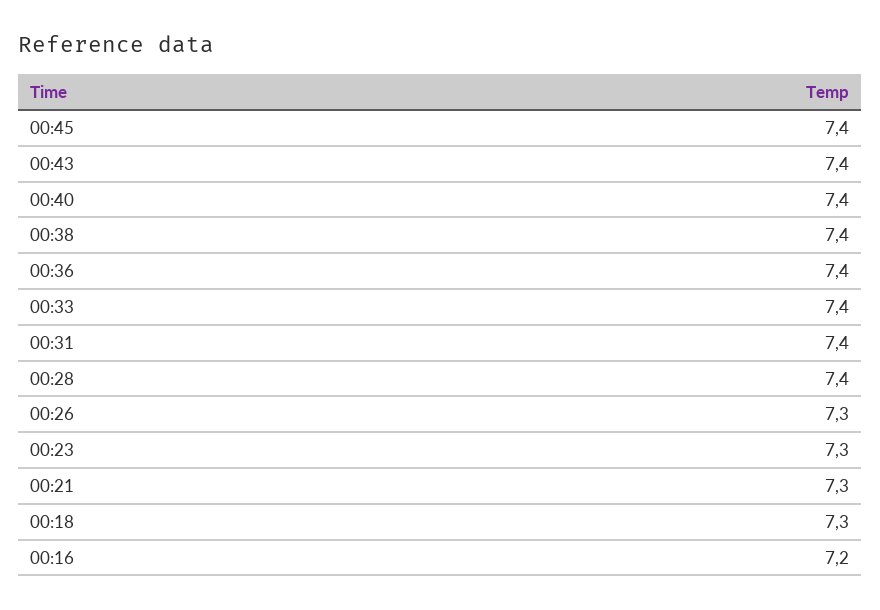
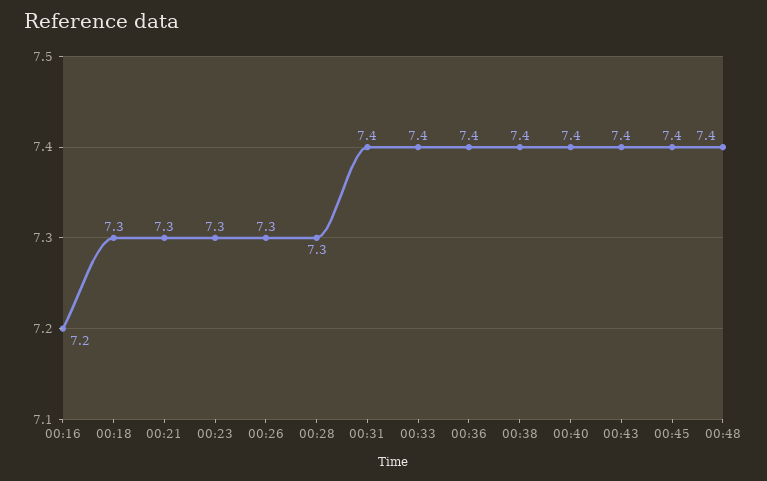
00:28: 7.4 -> 7.3
00:48: none -> 7.4

